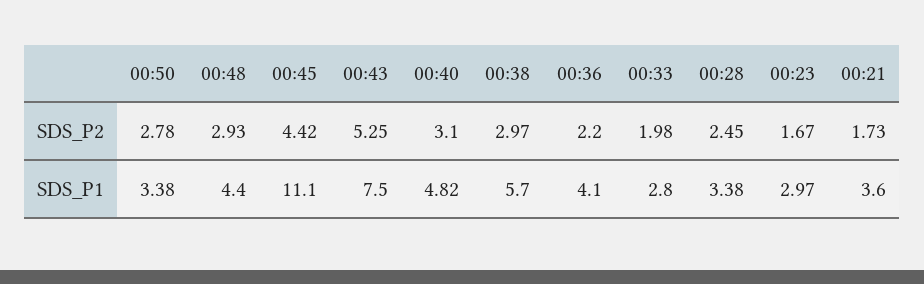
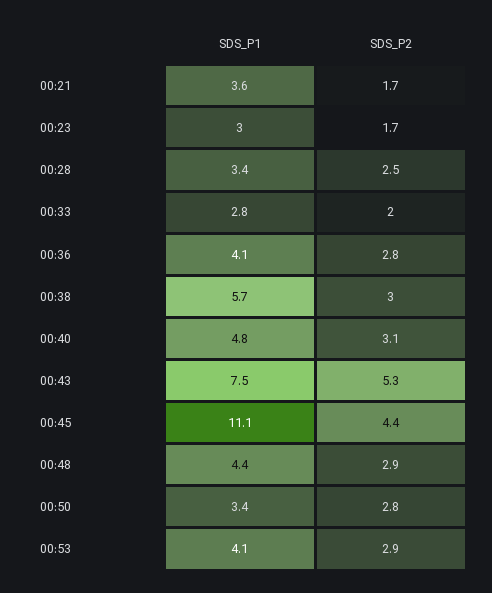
00:36, SDS_P2: 2.2 -> 2.8
00:53, SDS_P1: none -> 4.1
00:53, SDS_P2: none -> 2.9

